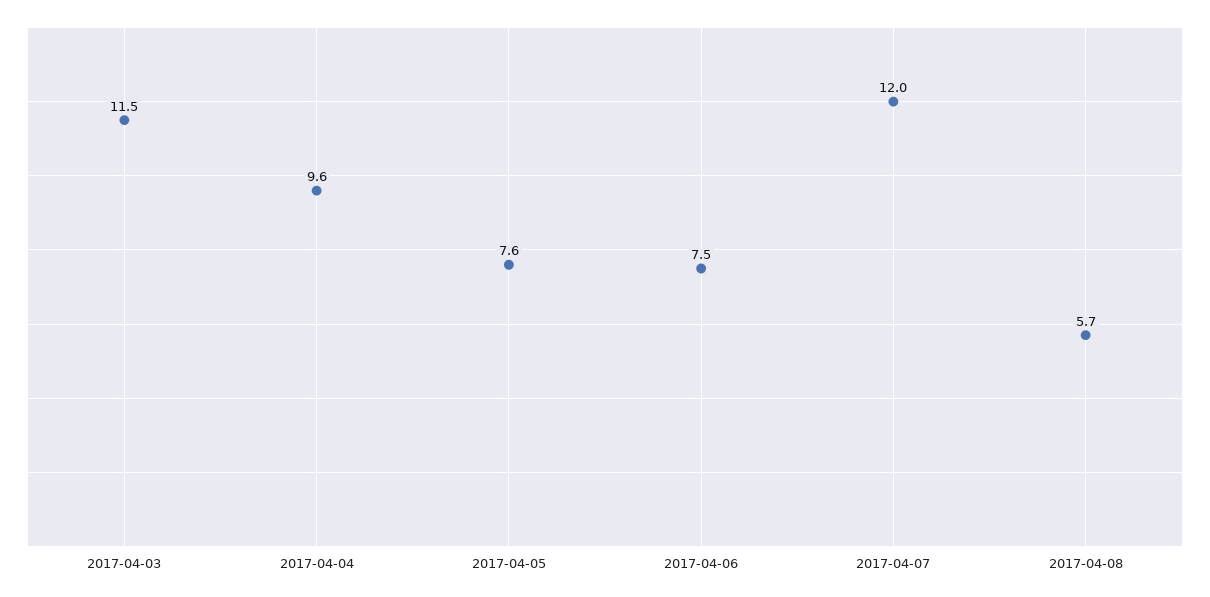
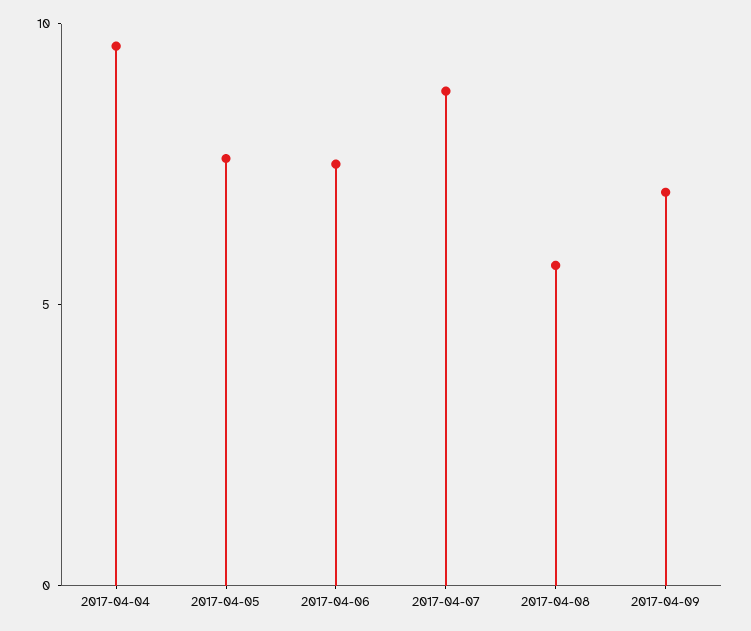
2017-04-03: 11.5 -> none
2017-04-07: 12 -> 9
2017-04-09: none -> 7

